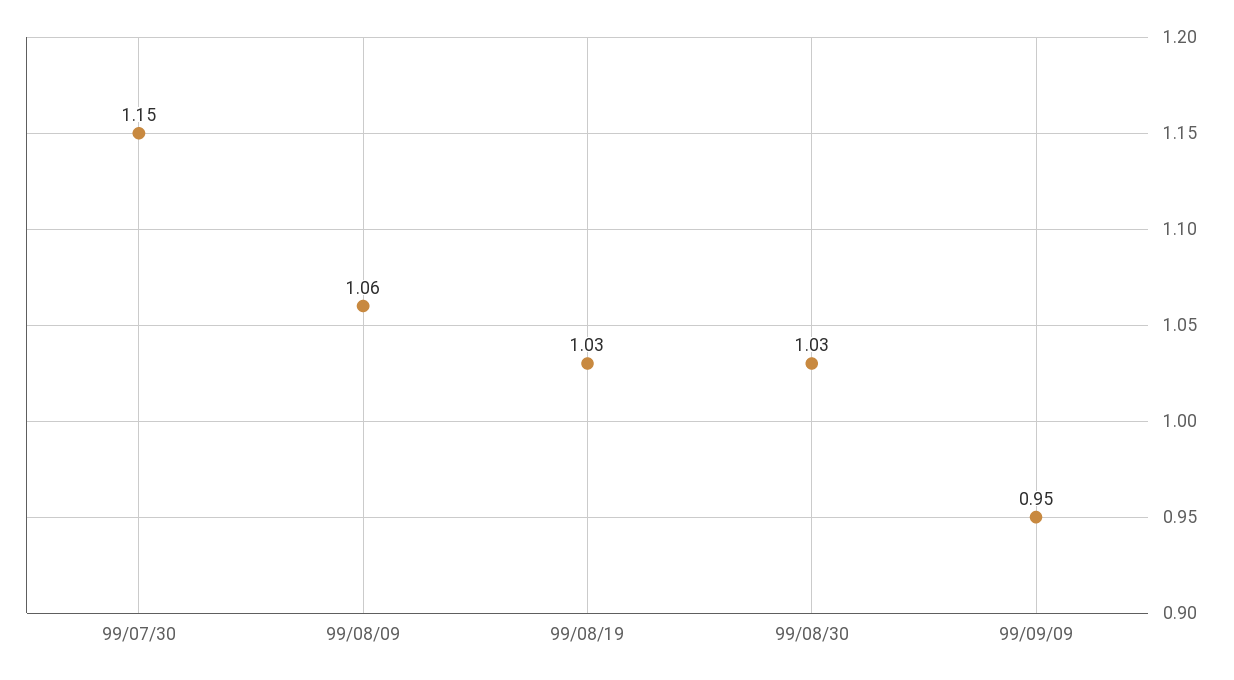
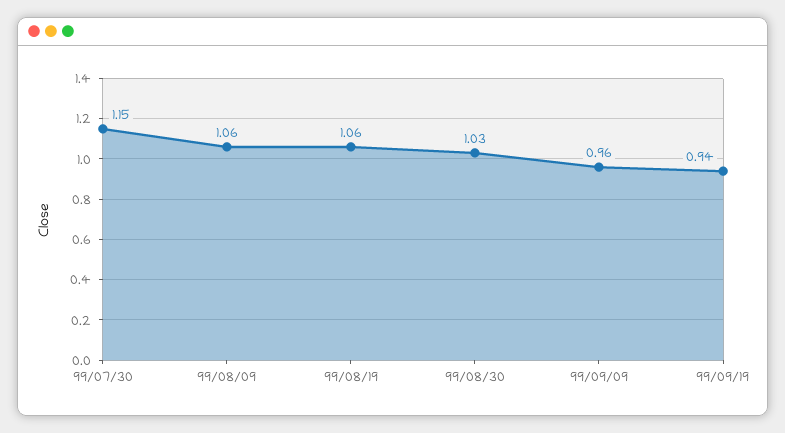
99/08/19: 1.03 -> 1.06
99/09/09: 0.95 -> 0.96
99/09/19: none -> 0.94

